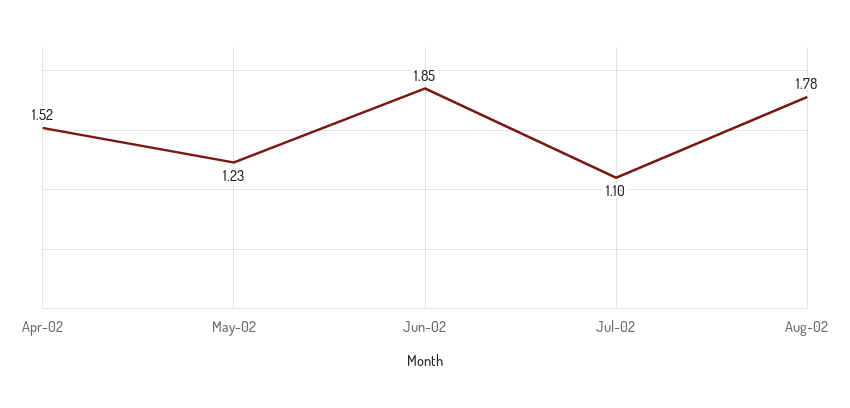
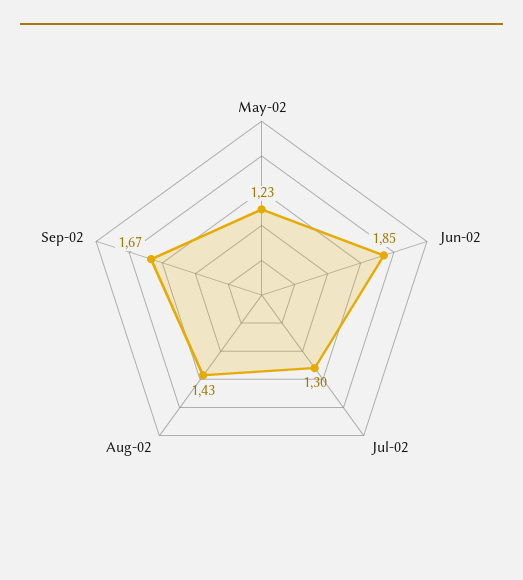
Apr-02: 1.52 -> none
Jul-02: 1.1 -> 1.3
Aug-02: 1.78 -> 1.43
Sep-02: none -> 1.67

